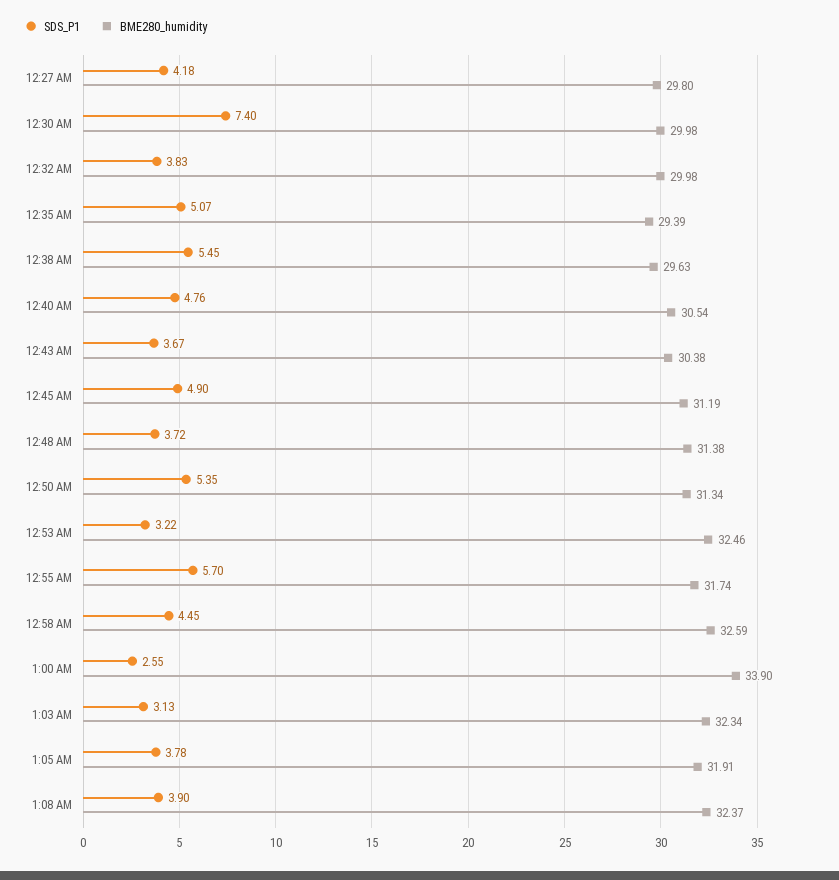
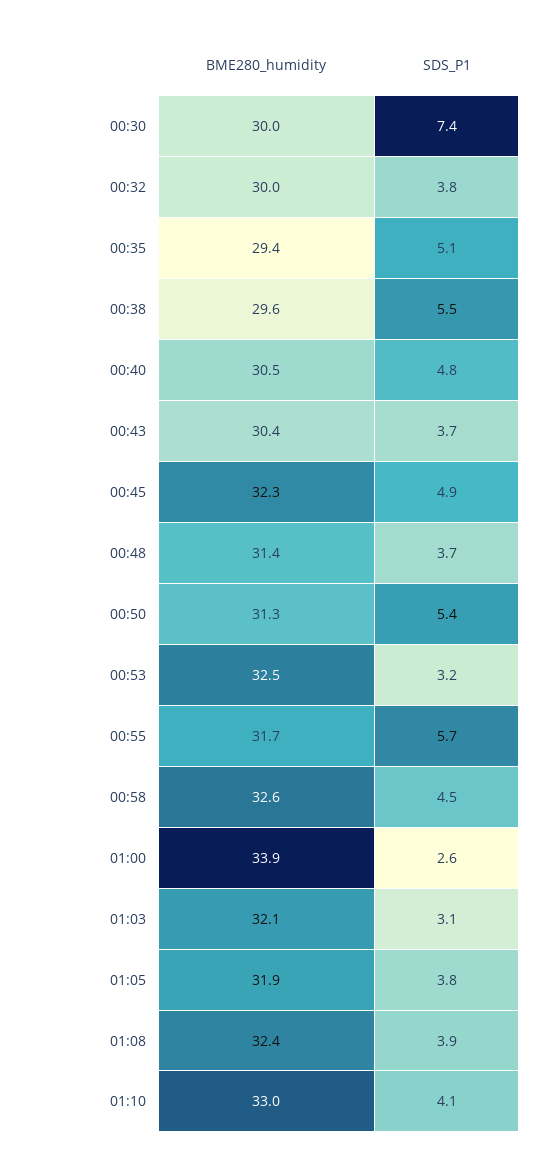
SDS_P1, 12:27 AM: 4.18 -> none
BME280_humidity, 12:27 AM: 29.8 -> none
BME280_humidity, 12:45 AM: 31.19 -> 32.3
BME280_humidity, 1:03 AM: 32.34 -> 32.1
BME280_humidity, 01:10: none -> 33
SDS_P1, 01:10: none -> 4.1

